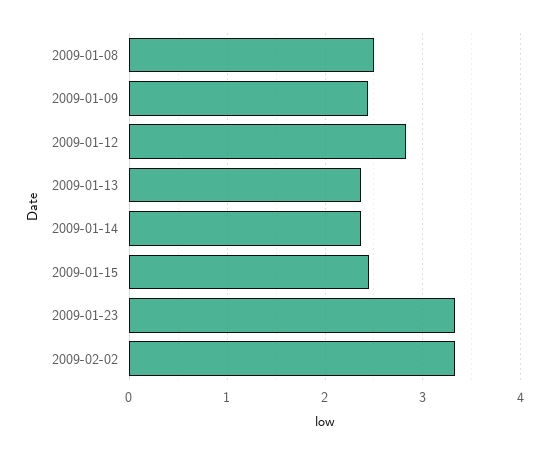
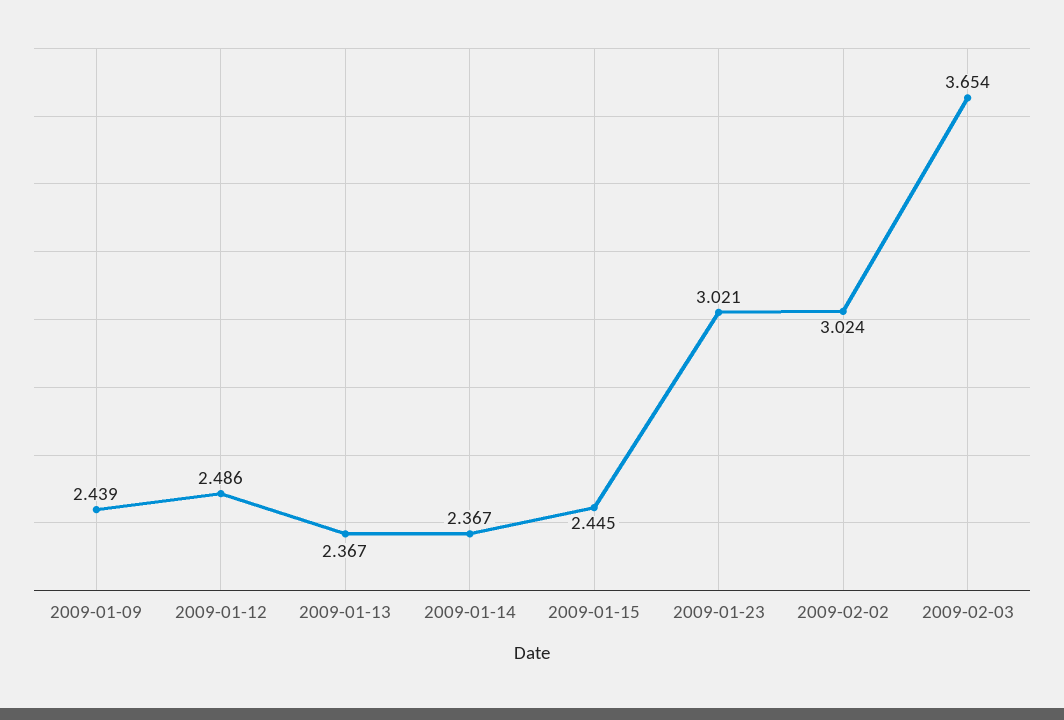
2009-01-08: 2.5 -> none
2009-01-12: 2.8 -> 2.486
2009-01-23: 3.3 -> 3.021
2009-02-02: 3.3 -> 3.024
2009-02-03: none -> 3.654

